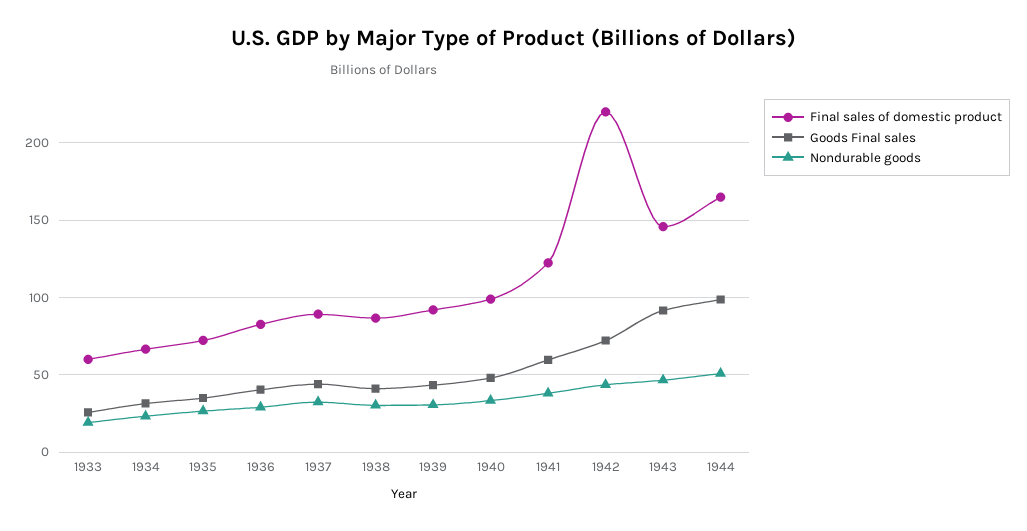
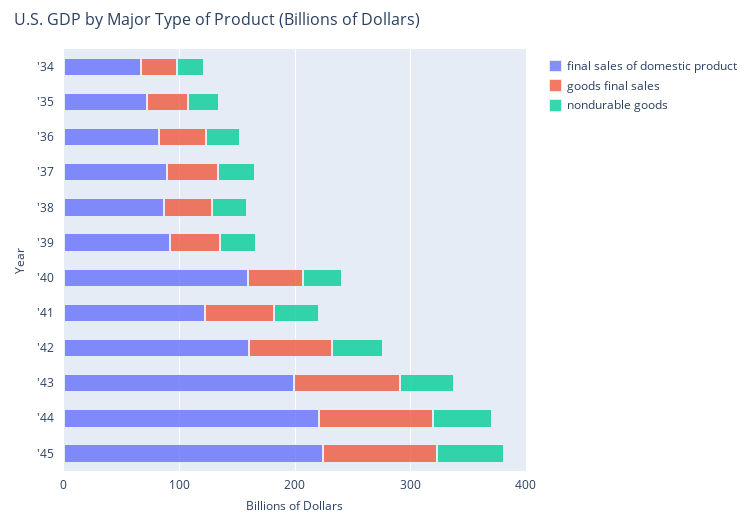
Final sales of domestic product, 1933: 60 -> none
Goods Final sales, 1933: 25 -> none
Nondurable goods, 1933: 20 -> none
Final sales of domestic product, 1940: 100 -> 160
Final sales of domestic product, 1942: 220 -> 160
Final sales of domestic product, 1943: 145 -> 200
Final sales of domestic product, 1944: 165 -> 220
Final sales of domestic product, '45: none -> 220
Goods Final sales, '45: none -> 100
Nondurable goods, '45: none -> 60

